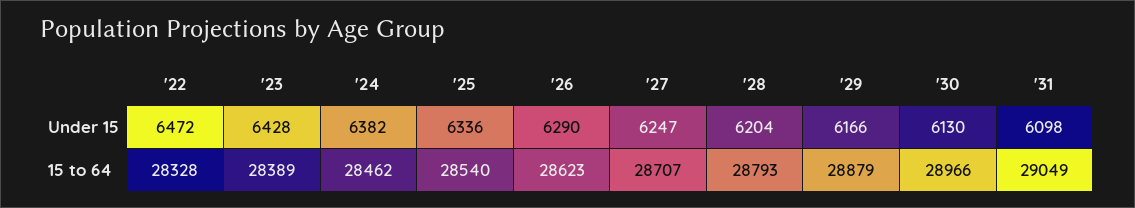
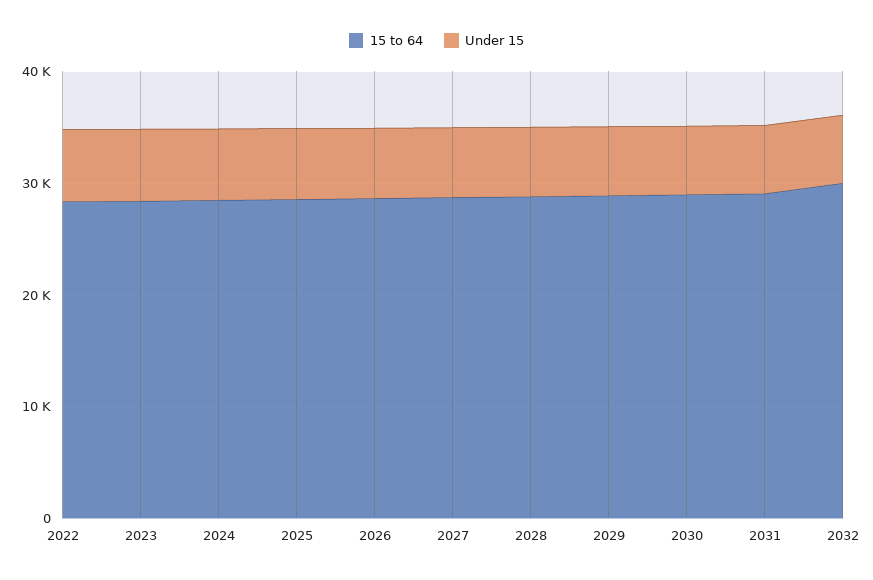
15 to 64, 2032: none -> 30000
Under 15, 2032: none -> 6000

